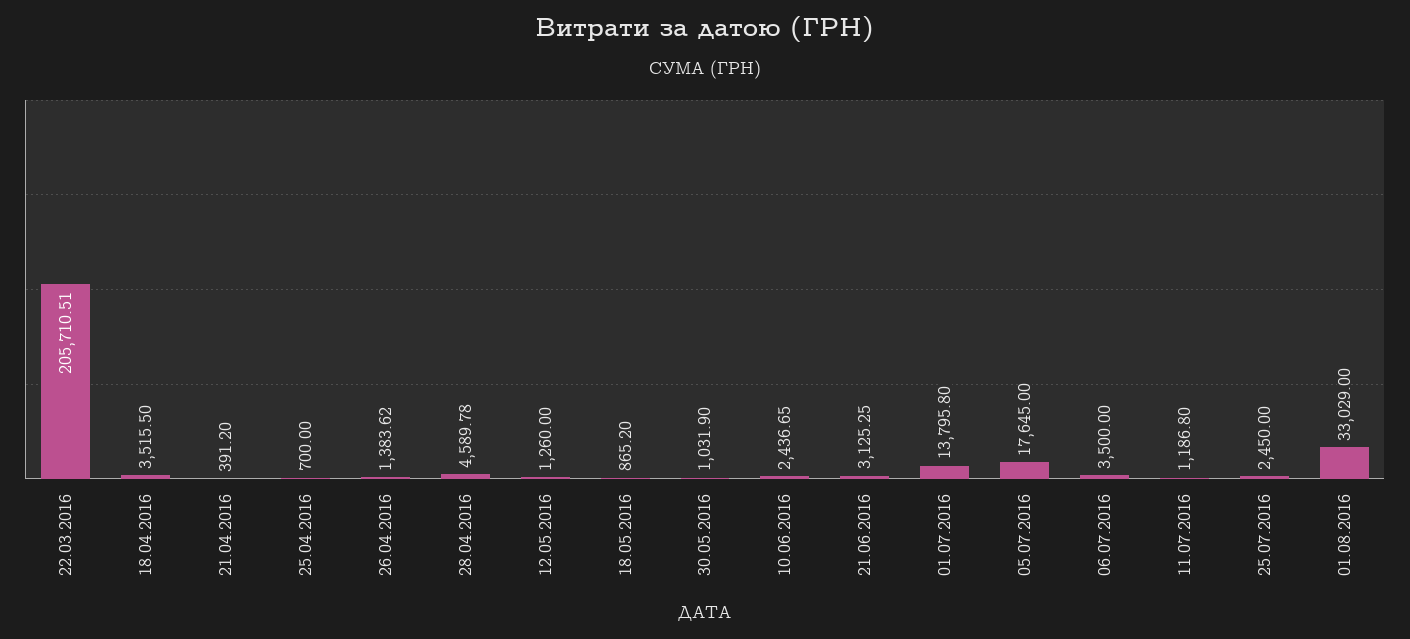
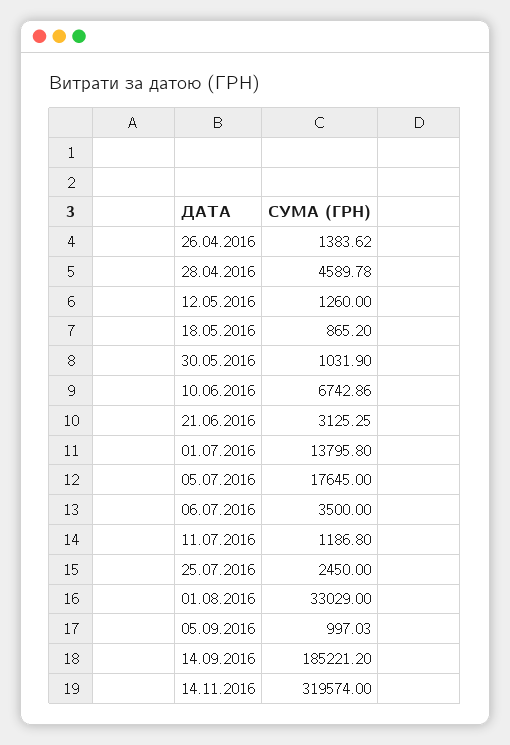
22.03.2016: 205710.51 -> none
18.04.2016: 3515.5 -> none
21.04.2016: 391.2 -> none
25.04.2016: 700 -> none
10.06.2016: 2436.65 -> 6742.86
05.09.2016: none -> 997.03
14.09.2016: none -> 185221.2
14.11.2016: none -> 319574

